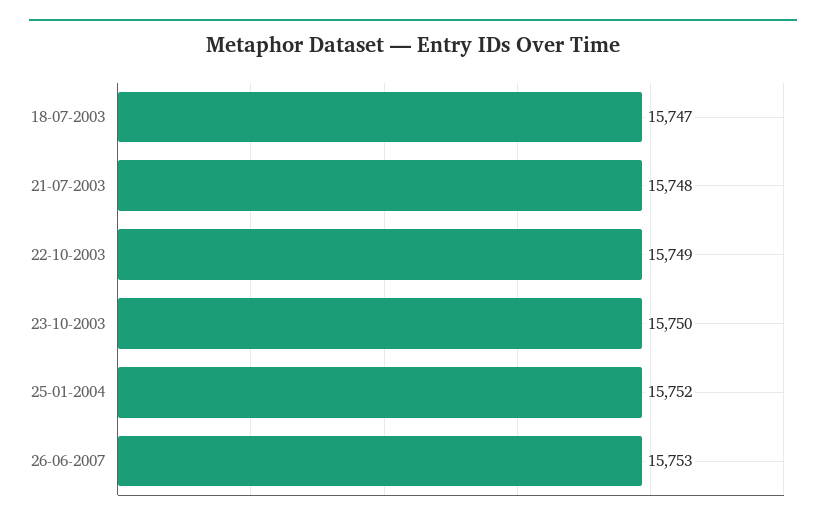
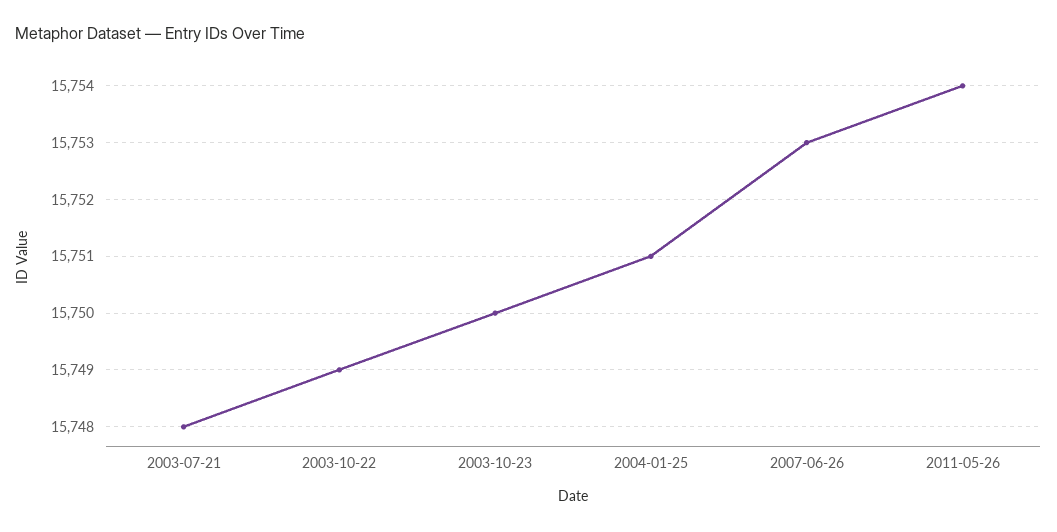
18-07-2003: 15747 -> none
25-01-2004: 15752 -> 15751
2011-05-26: none -> 15754

